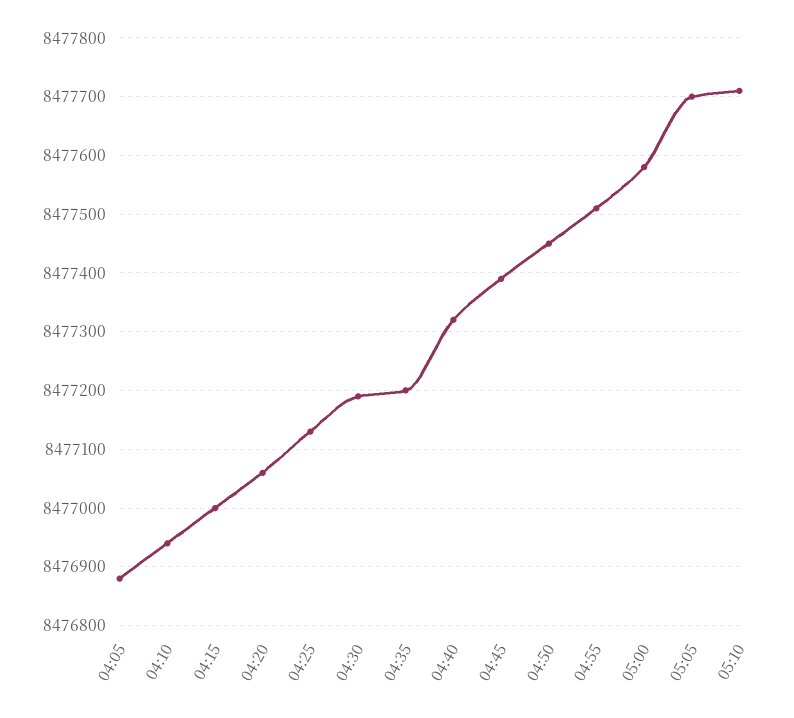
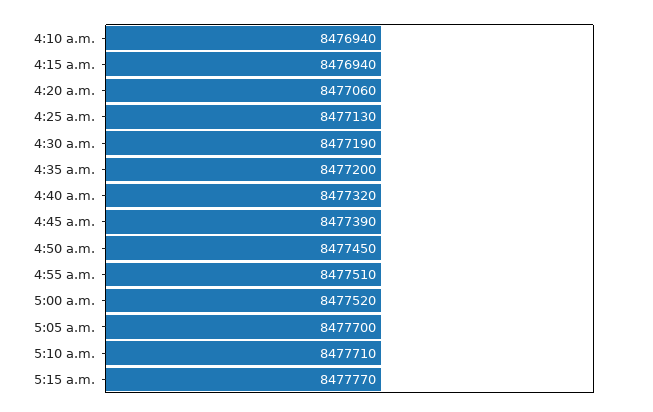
04:05: 8476880 -> none
04:15: 8477000 -> 8476940
05:00: 8477580 -> 8477520
5:15 a.m.: none -> 8477770

